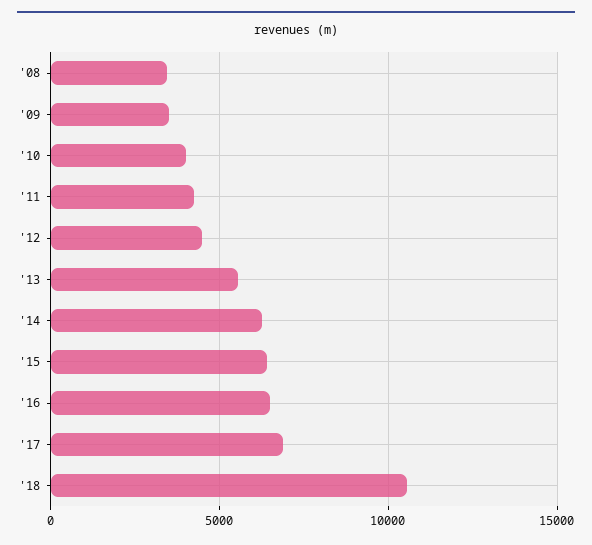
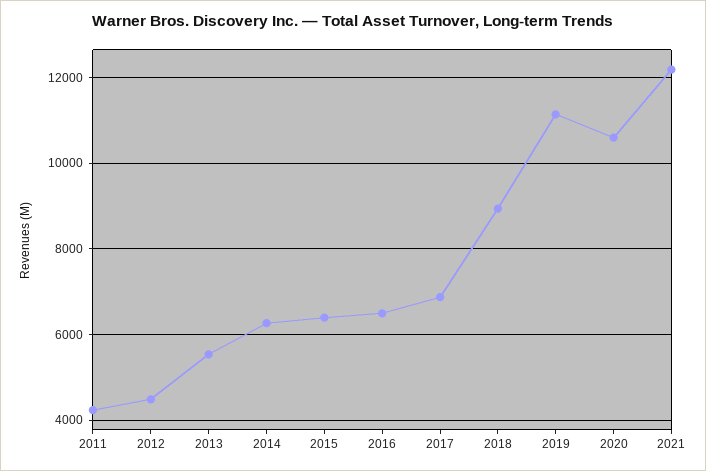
'08: 3500 -> none
'09: 3500 -> none
'10: 4000 -> none
'18: 10500 -> 9000
2019: none -> 11200
2020: none -> 10600
2021: none -> 12200

